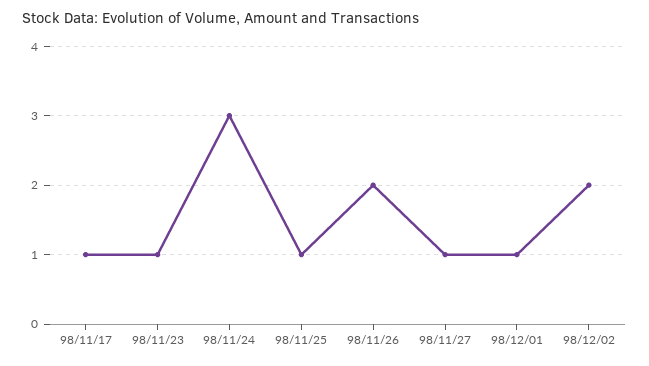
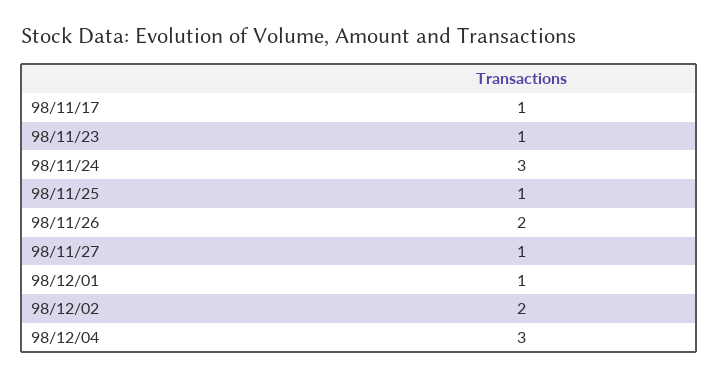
98/12/04: none -> 3

